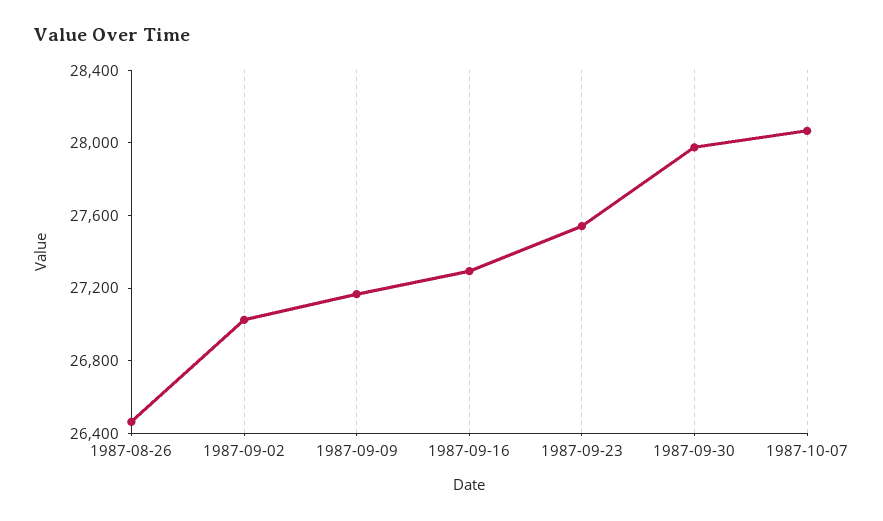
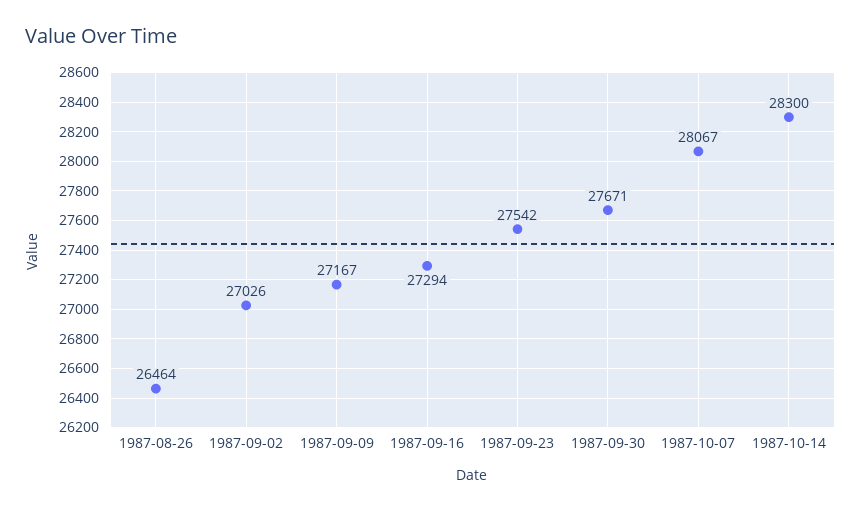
1987-09-30: 28000 -> 27671
1987-10-14: none -> 28300

